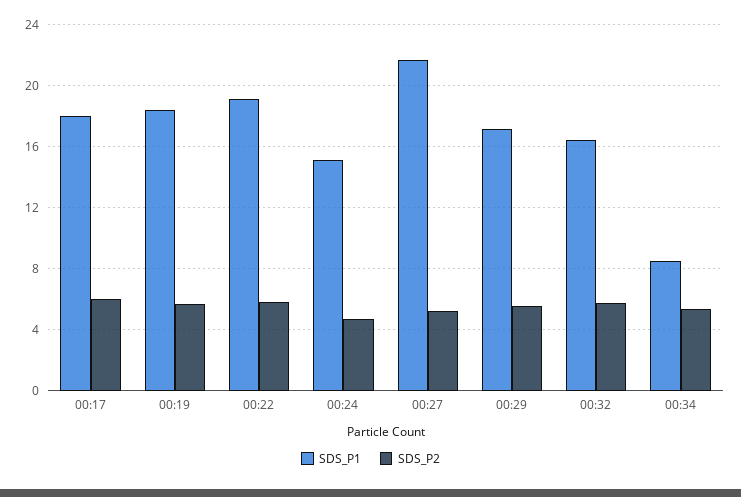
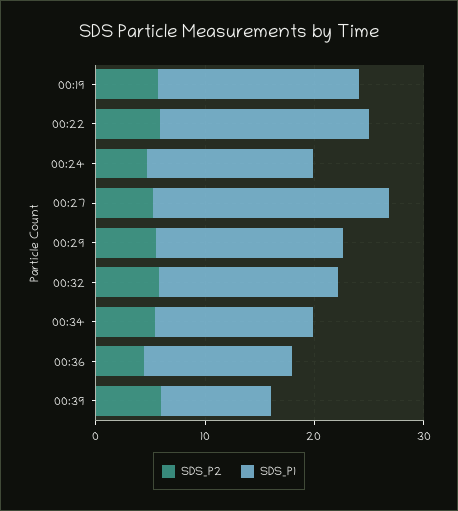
SDS_P1, 00:17: 18 -> none
SDS_P2, 00:17: 6 -> none
SDS_P1, 00:34: 8.5 -> 14
SDS_P2, 00:36: none -> 4
SDS_P1, 00:36: none -> 14
SDS_P2, 00:39: none -> 6
SDS_P1, 00:39: none -> 10

